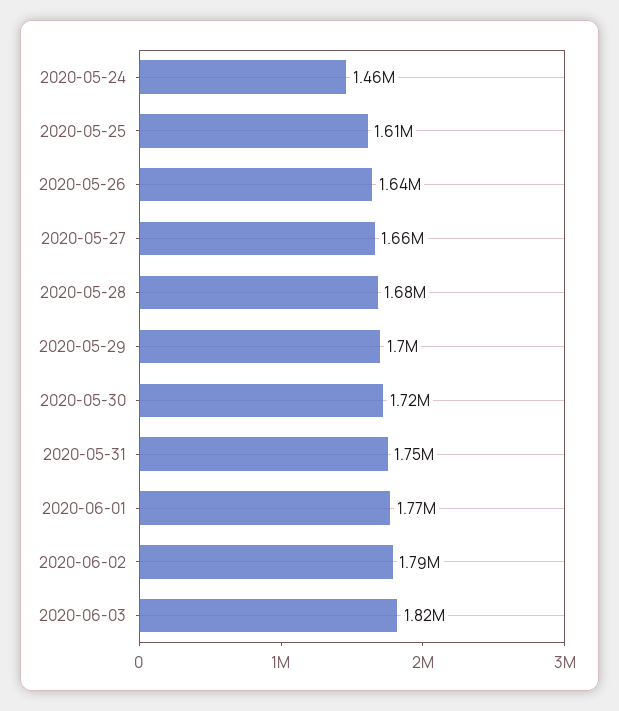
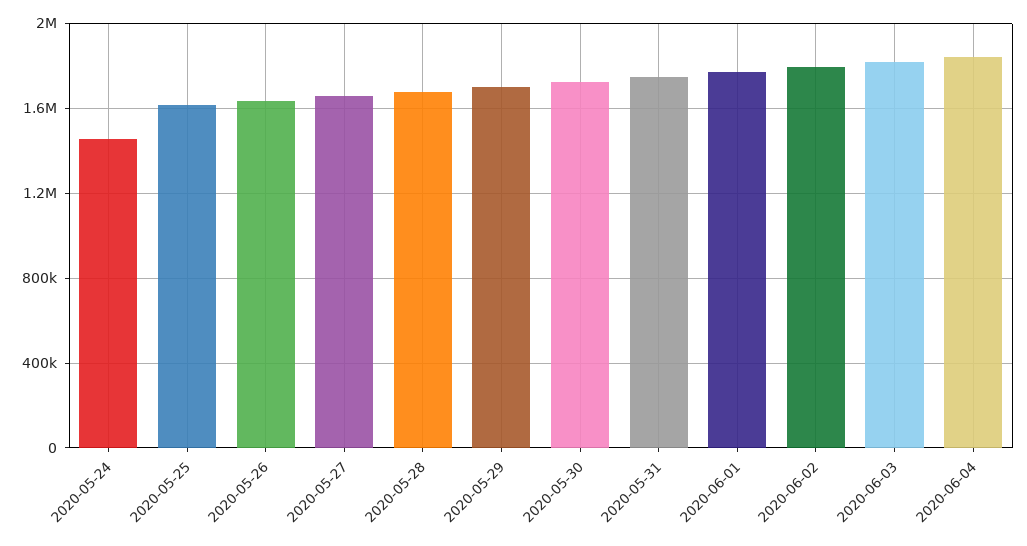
2020-06-04: none -> 1850000

